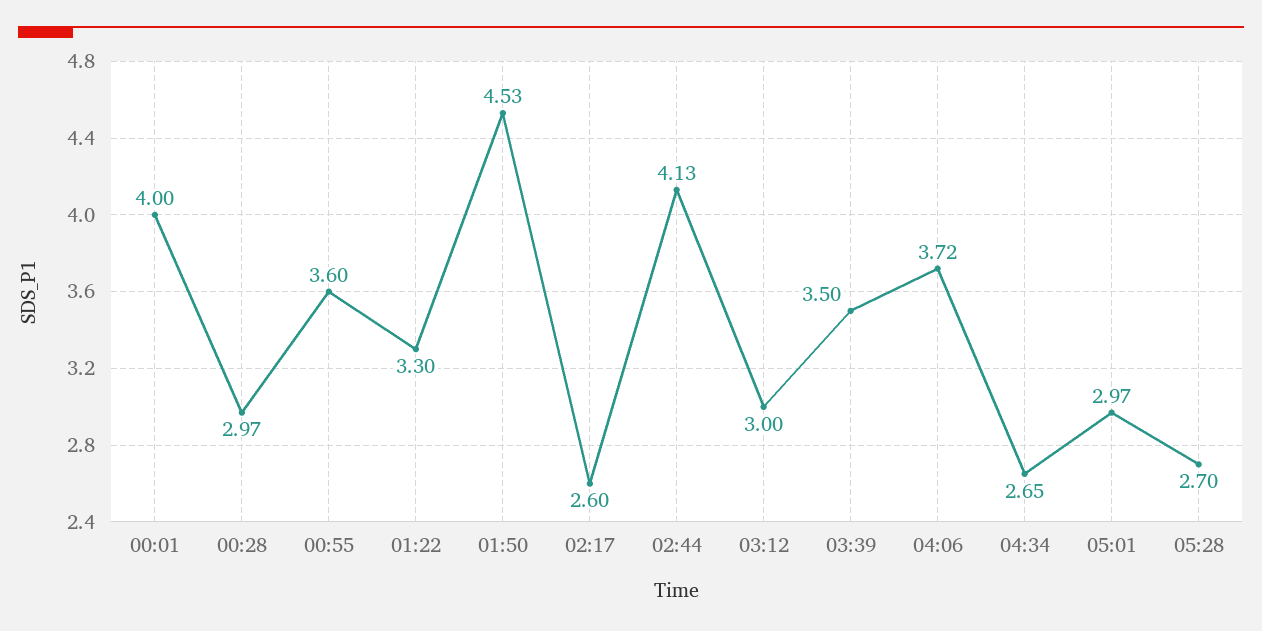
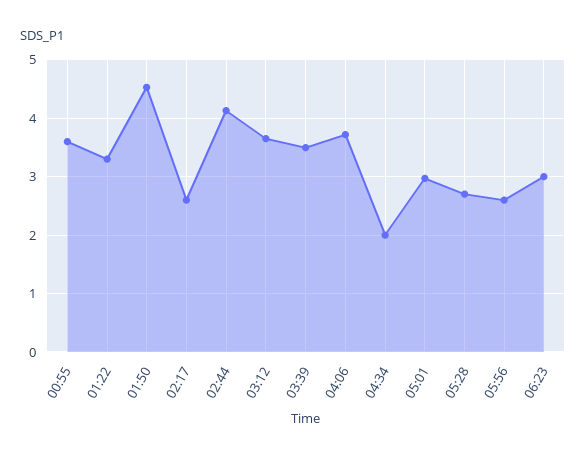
00:01: 4 -> none
00:28: 2.97 -> none
03:12: 3 -> 3.6
04:34: 2.65 -> 2
05:56: none -> 2.6
06:23: none -> 3

